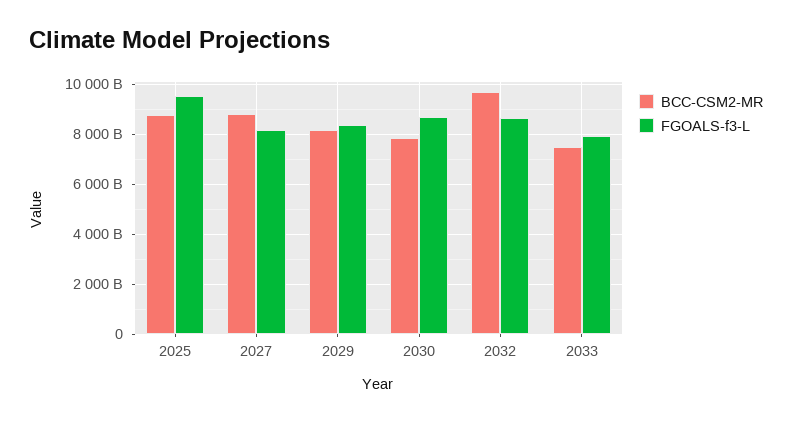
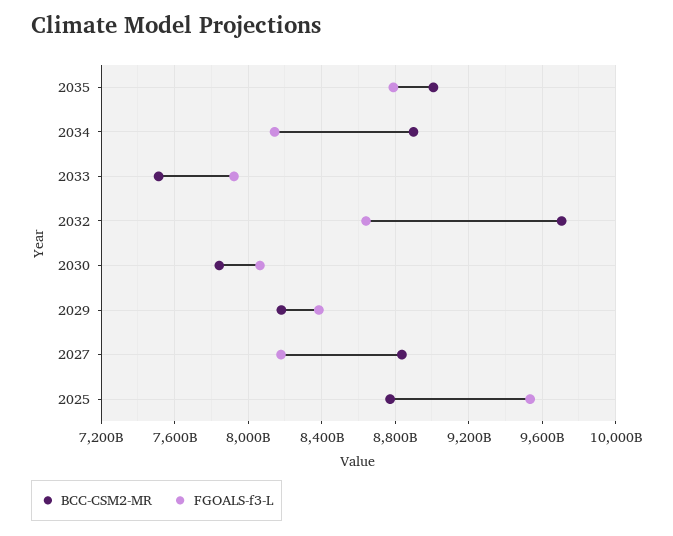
FGOALS-f3-L, 2030: 8750000000000 -> 8050000000000
BCC-CSM2-MR, 2035: none -> 9000000000000
FGOALS-f3-L, 2035: none -> 8800000000000
BCC-CSM2-MR, 2034: none -> 8900000000000
FGOALS-f3-L, 2034: none -> 8150000000000

